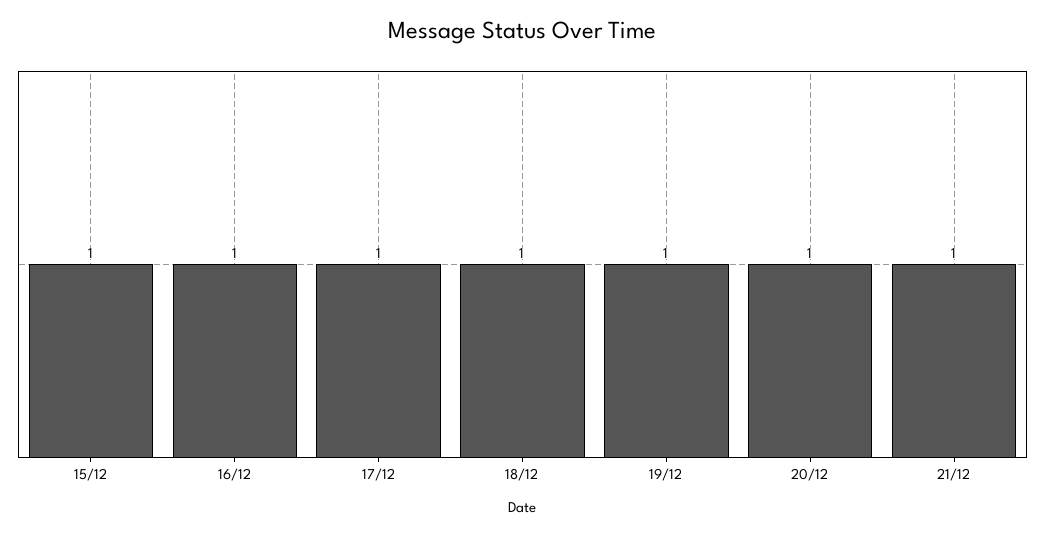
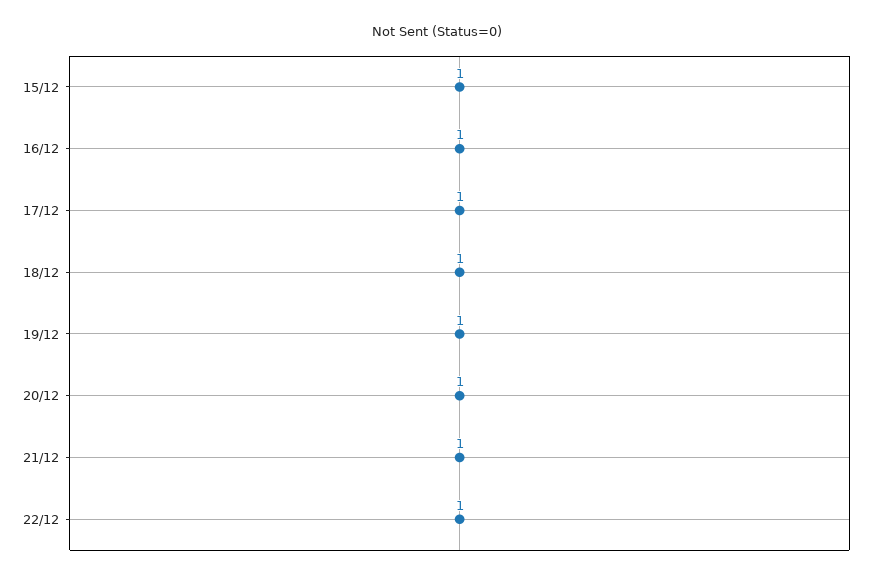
22/12: none -> 1

